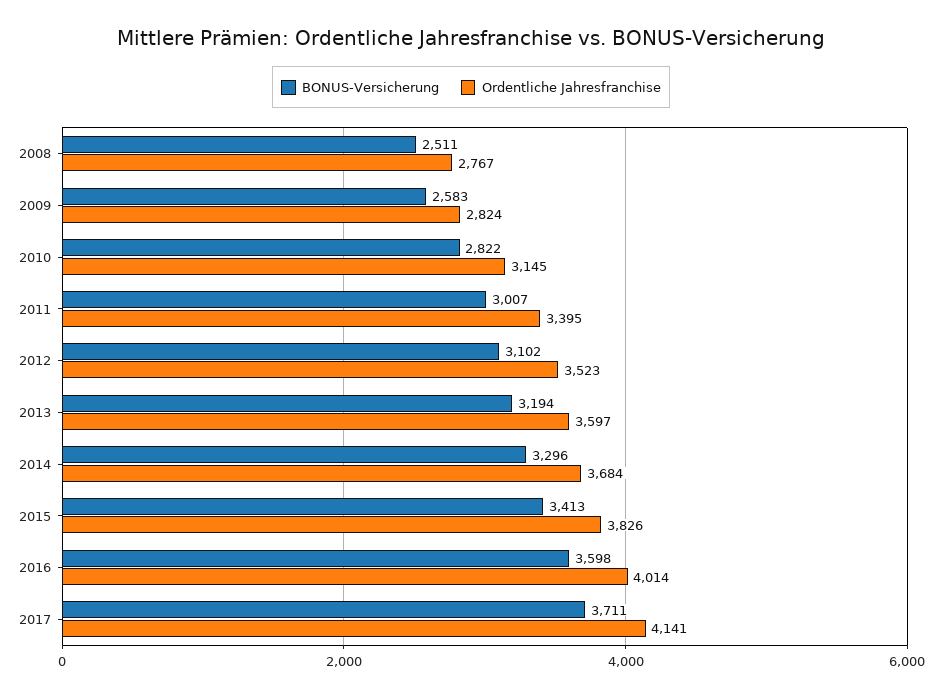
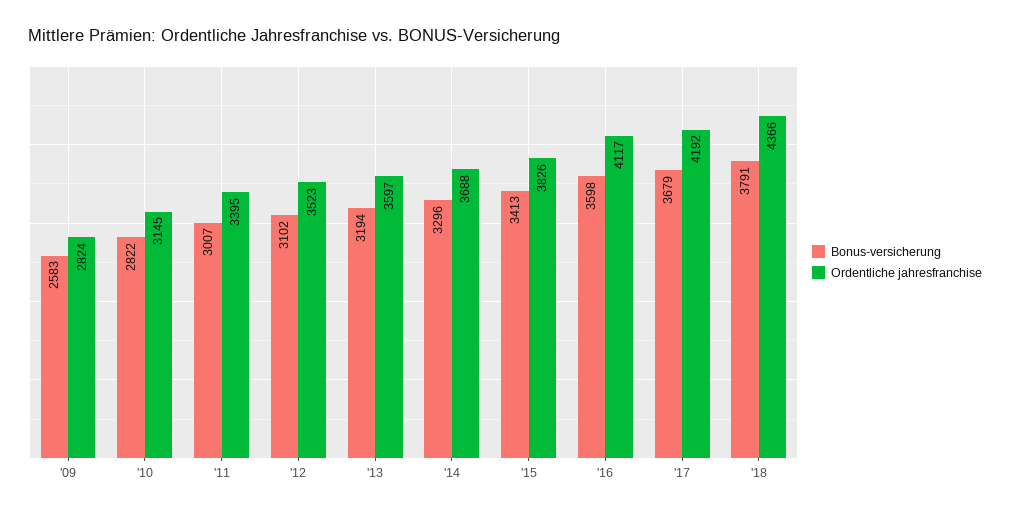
BONUS-Versicherung, 2008: 2511 -> none
Ordentliche Jahresfranchise, 2008: 2767 -> none
Ordentliche Jahresfranchise, 2014: 3684 -> 3688
Ordentliche Jahresfranchise, 2016: 4014 -> 4117
BONUS-Versicherung, 2017: 3711 -> 3679
Ordentliche Jahresfranchise, 2017: 4141 -> 4192
BONUS-Versicherung, '18: none -> 3791
Ordentliche Jahresfranchise, '18: none -> 4366

